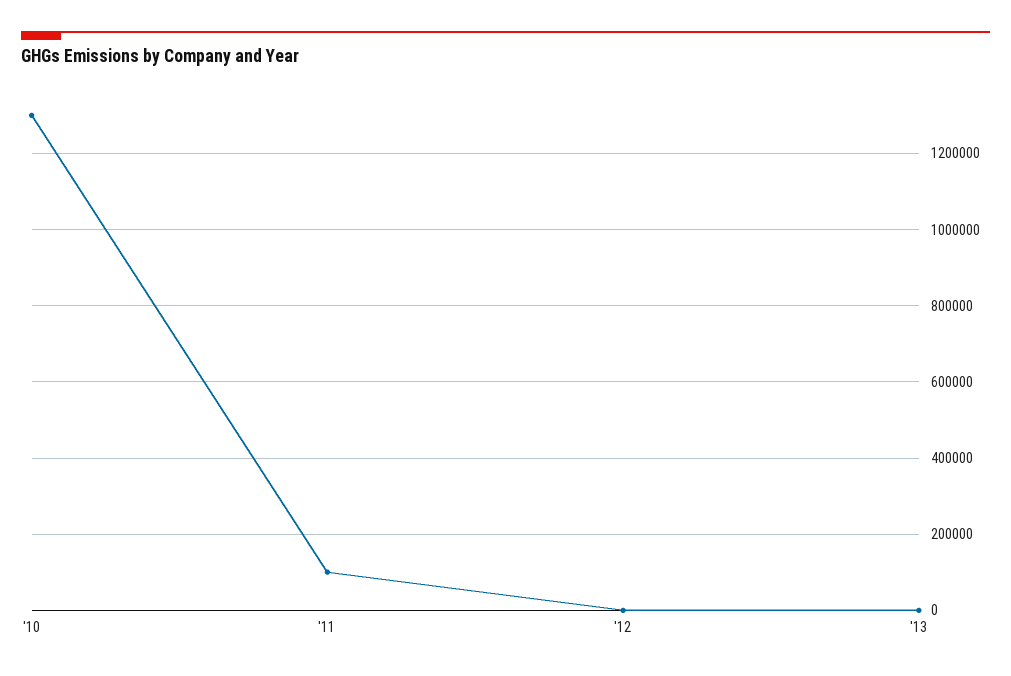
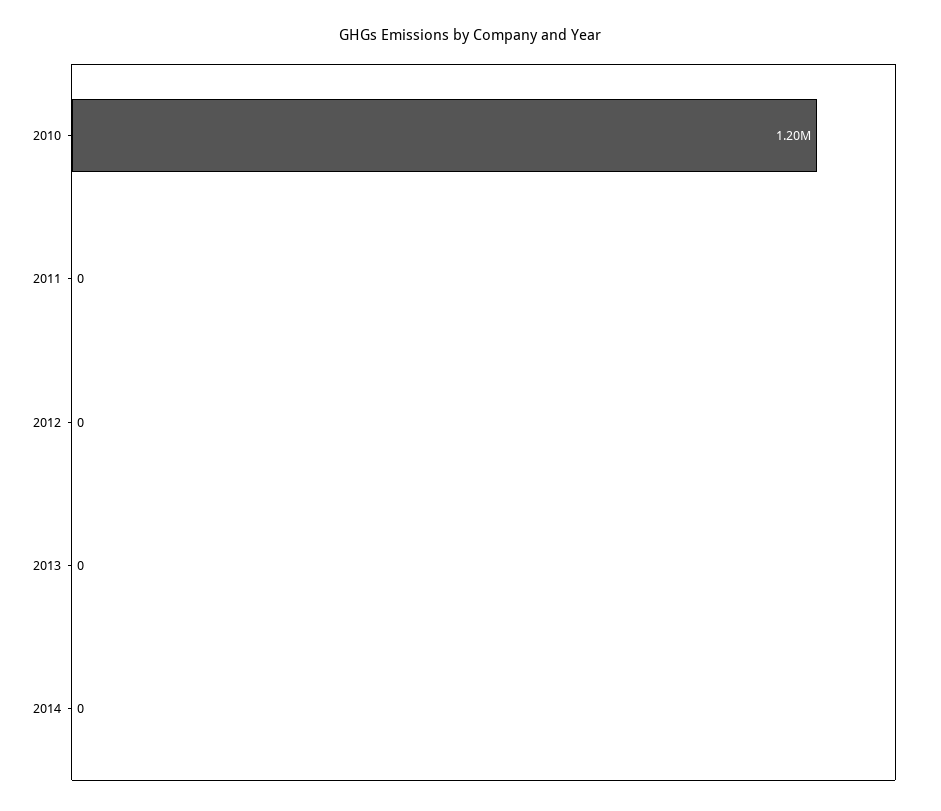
'10: 1300000 -> 1200000
'11: 100000 -> 0
2014: none -> 0

